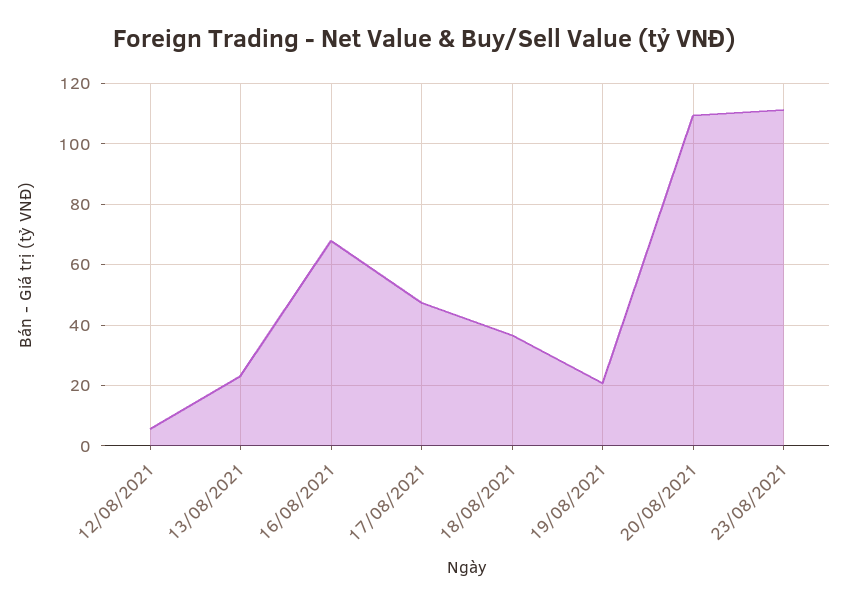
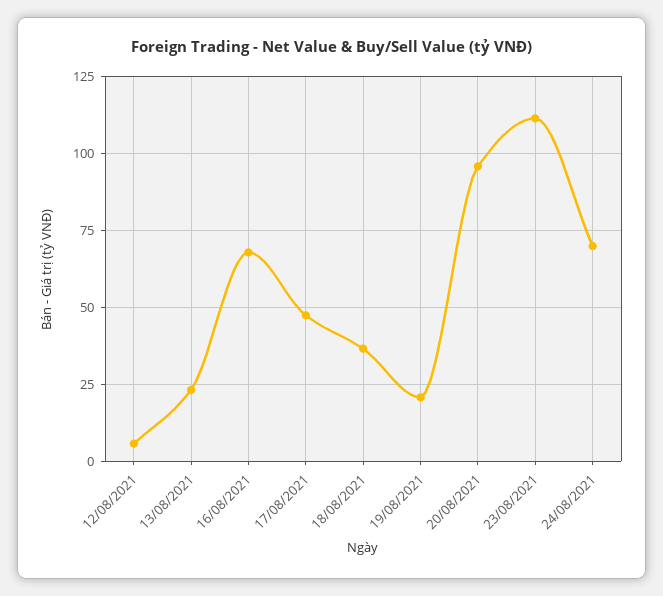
20/08/2021: 110 -> 95
24/08/2021: none -> 70

